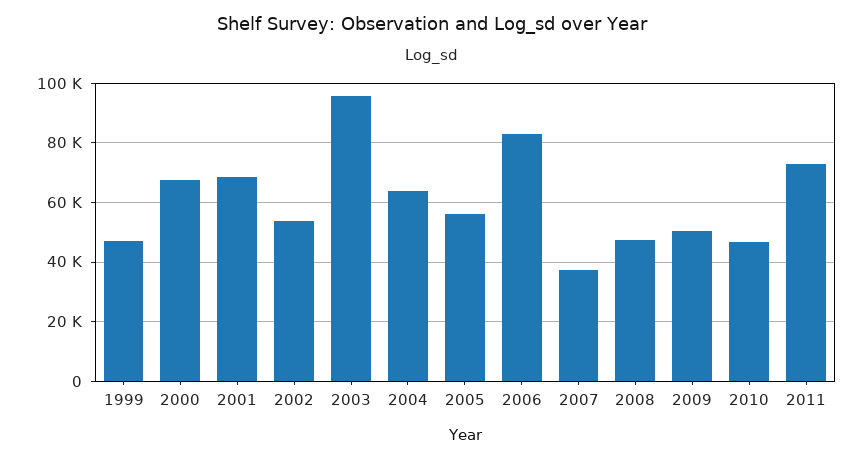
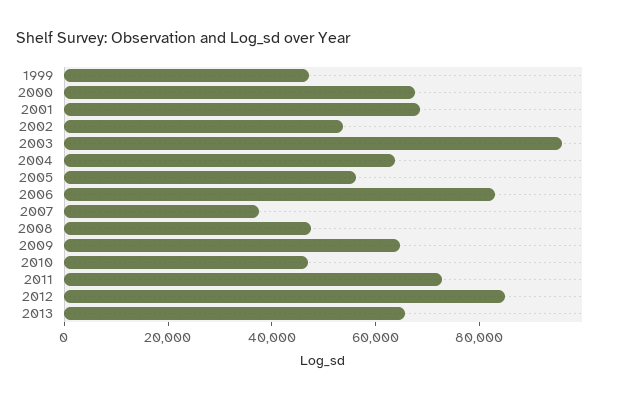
2009: 50000 -> 65000
2012: none -> 85000
2013: none -> 65000

